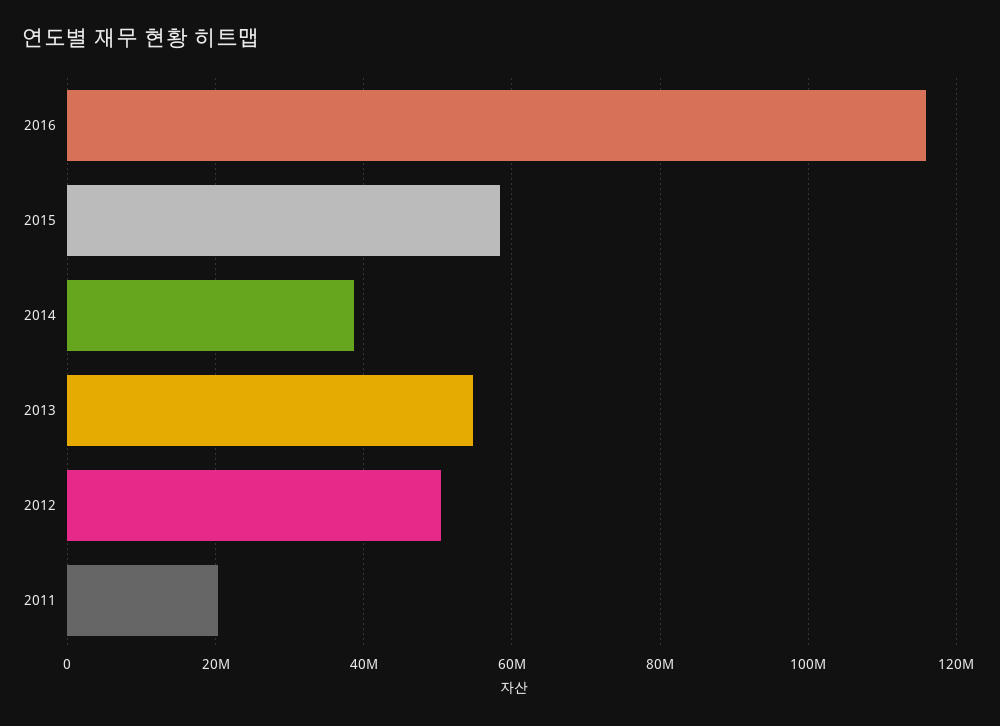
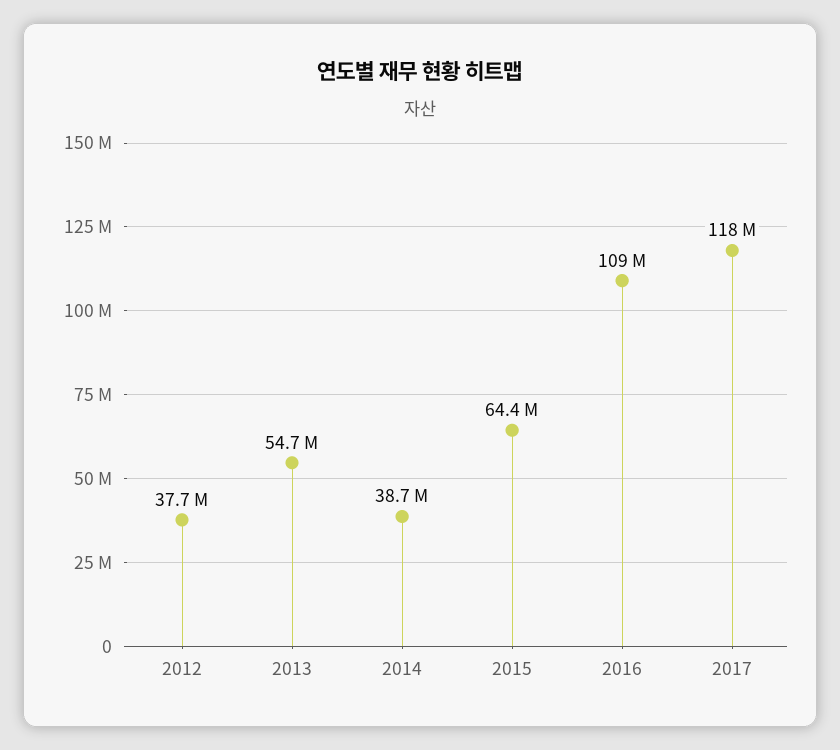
2016: 116000000 -> 109000000
2015: 58000000 -> 64400000
2012: 50000000 -> 37700000
2011: 20000000 -> none
2017: none -> 118000000

